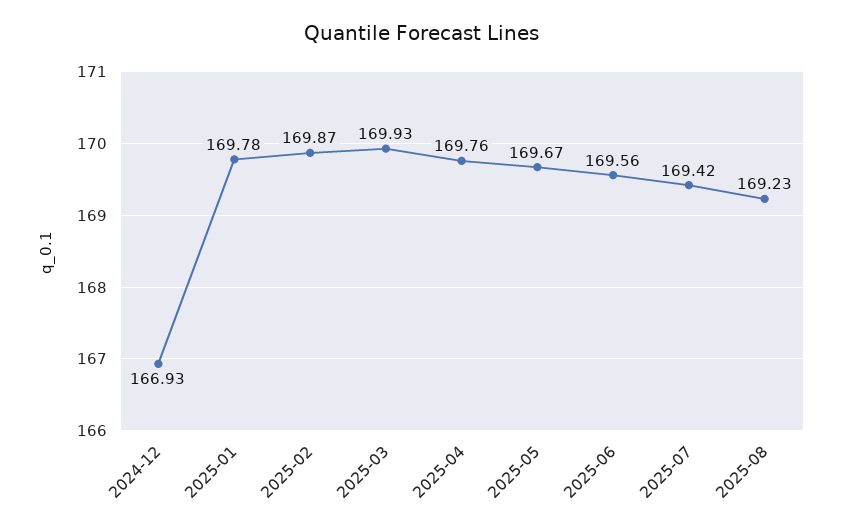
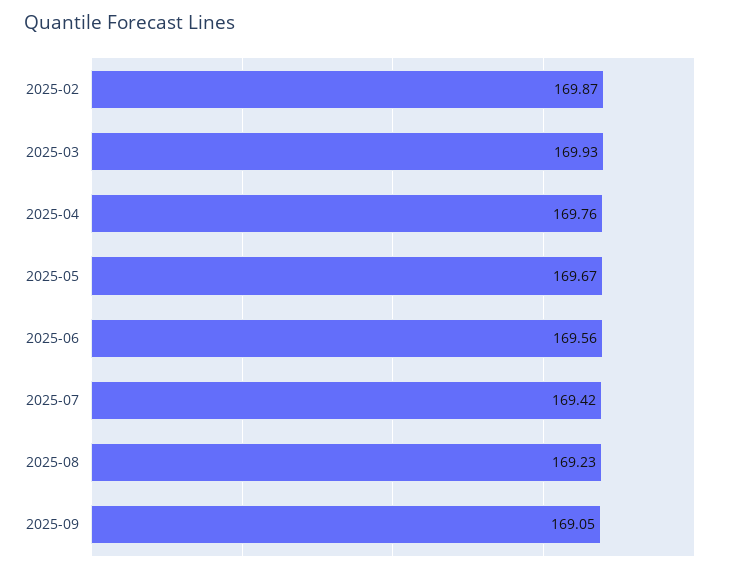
2024-12: 166.93 -> none
2025-01: 169.78 -> none
2025-09: none -> 169.05

